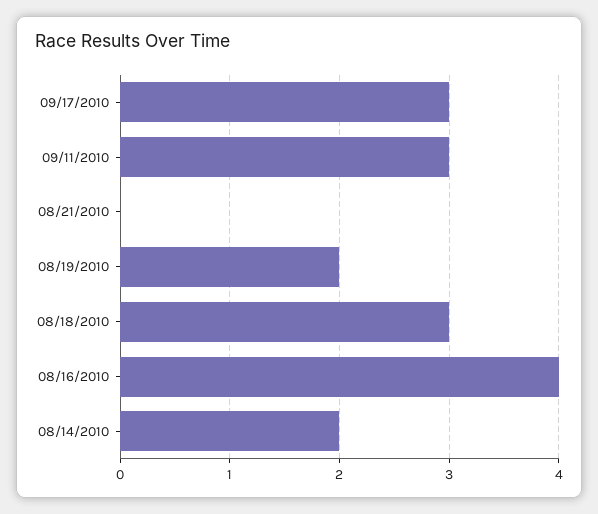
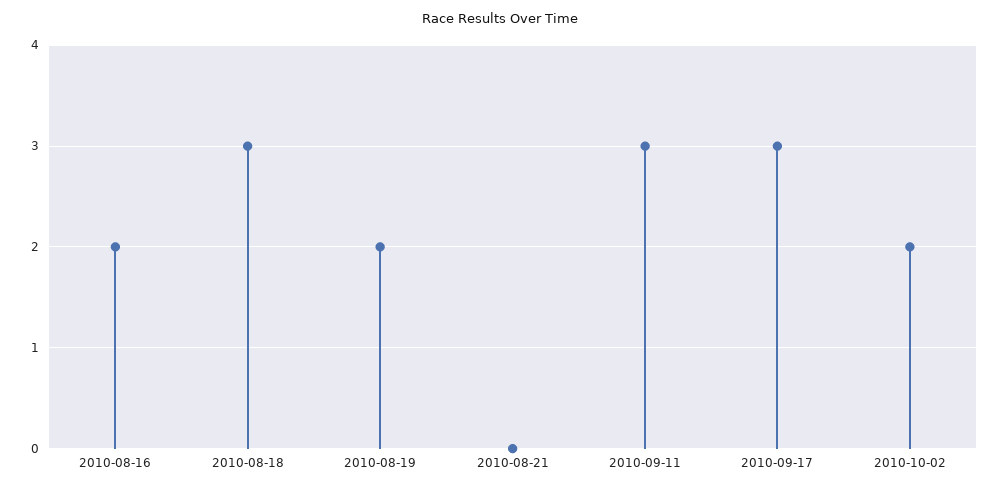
08/16/2010: 4 -> 2
08/14/2010: 2 -> none
2010-10-02: none -> 2

